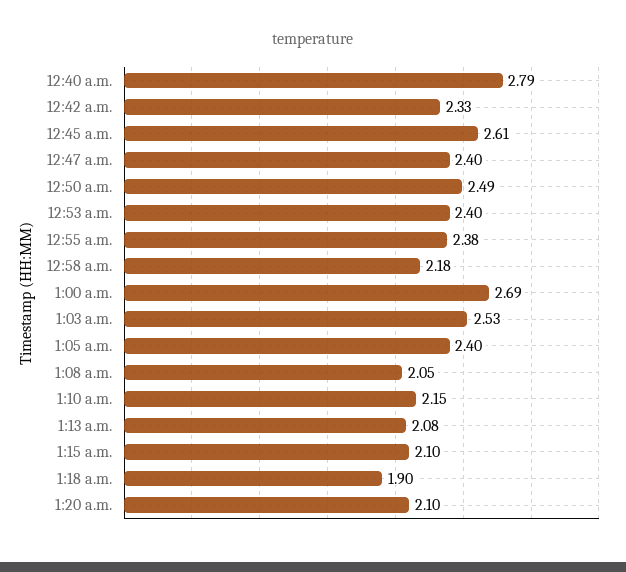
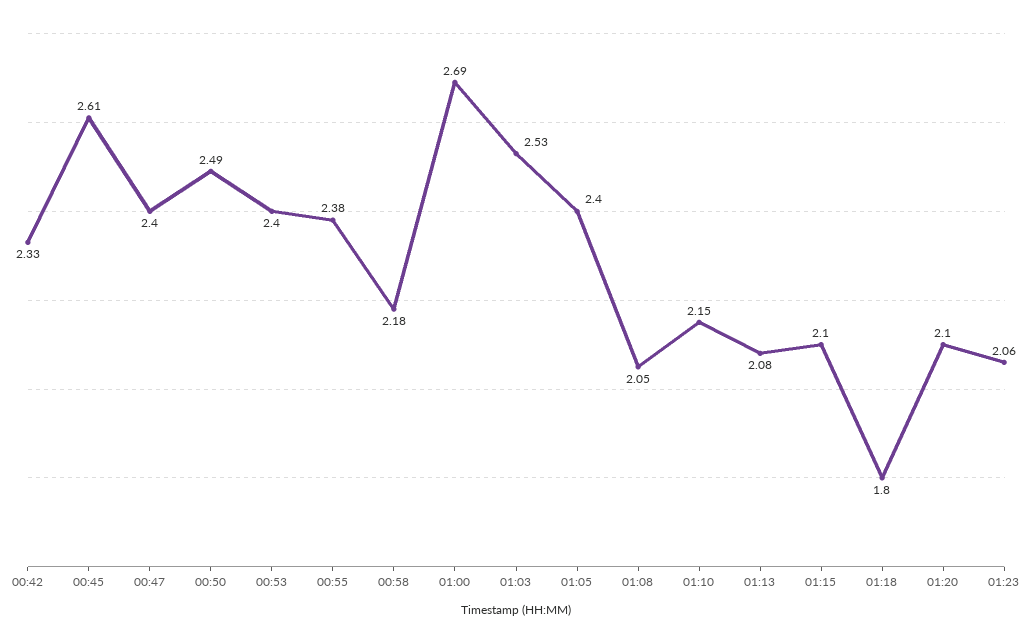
12:40 a.m.: 2.79 -> none
1:18 a.m.: 1.9 -> 1.8
01:23: none -> 2.06

